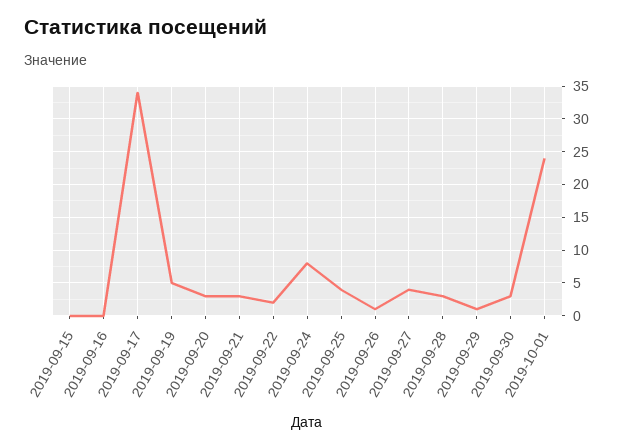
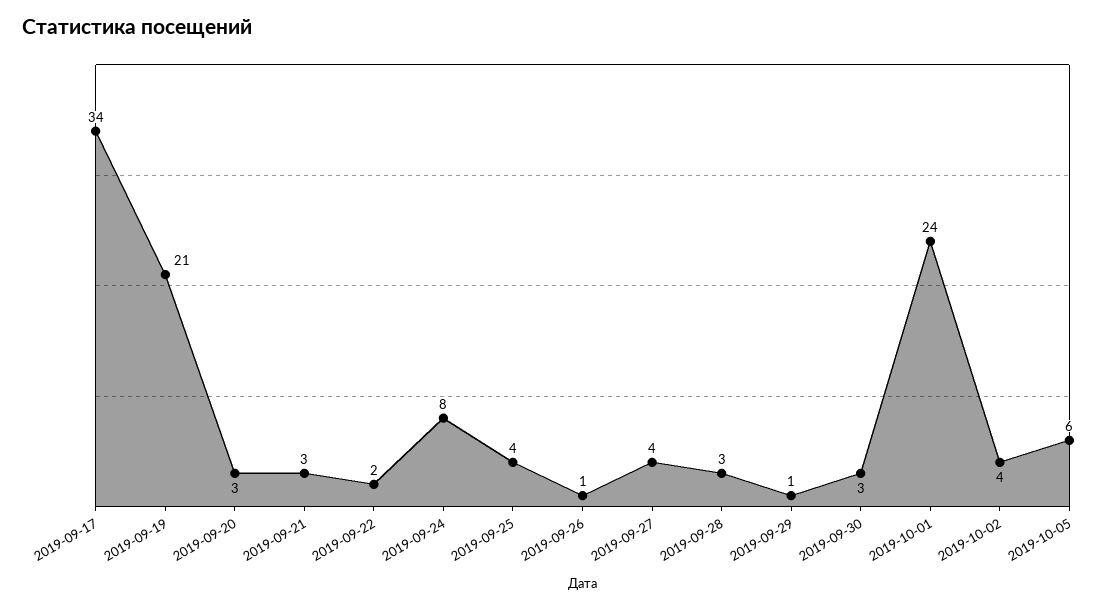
2019-09-15: 0 -> none
2019-09-16: 0 -> none
2019-09-19: 5 -> 21
2019-10-02: none -> 4
2019-10-05: none -> 6

